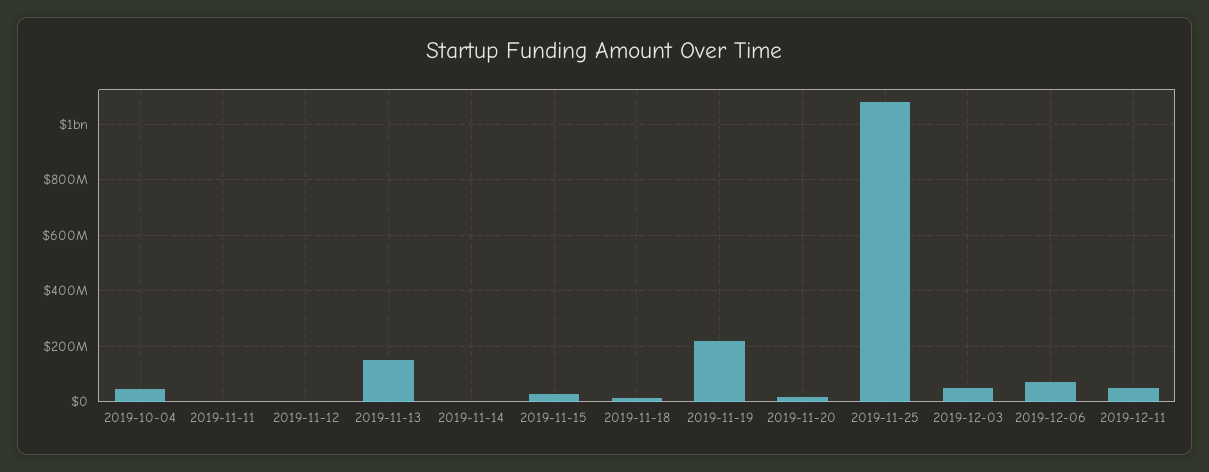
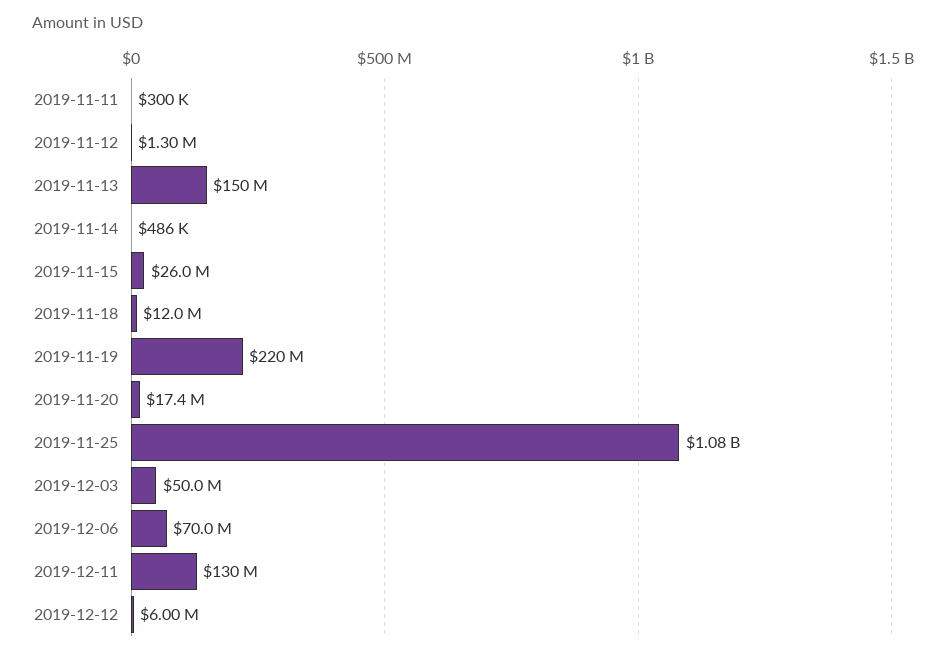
2019-10-04: 50000000 -> none
2019-12-11: 50000000 -> 130000000
2019-12-12: none -> 6000000

